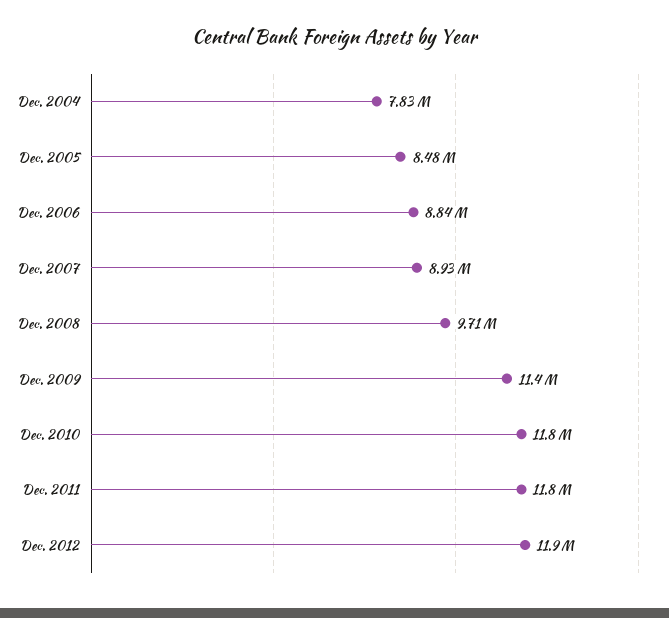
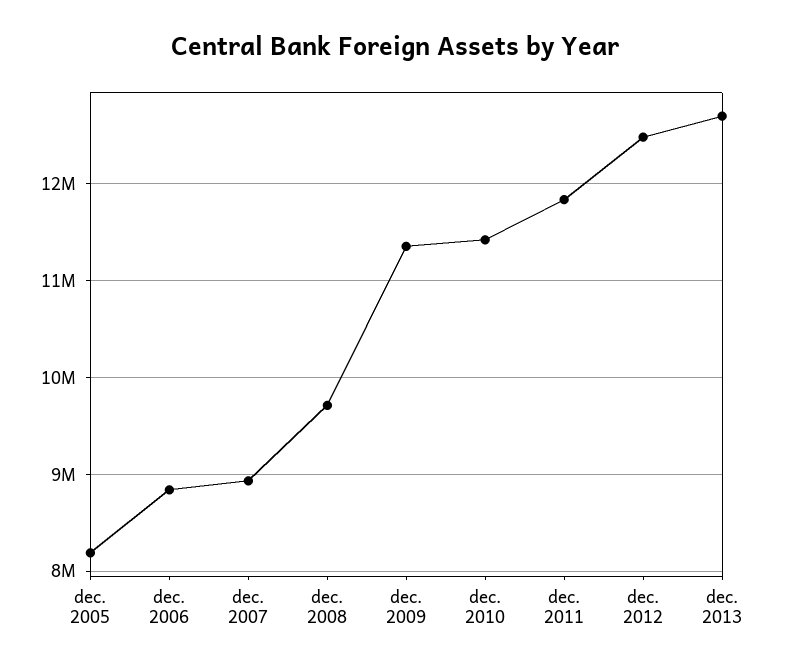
Dec. 2004: 7830000 -> none
Dec. 2005: 8480000 -> 8200000
Dec. 2010: 11800000 -> 11400000
Dec. 2012: 11900000 -> 12500000
dec. 2013: none -> 12700000

